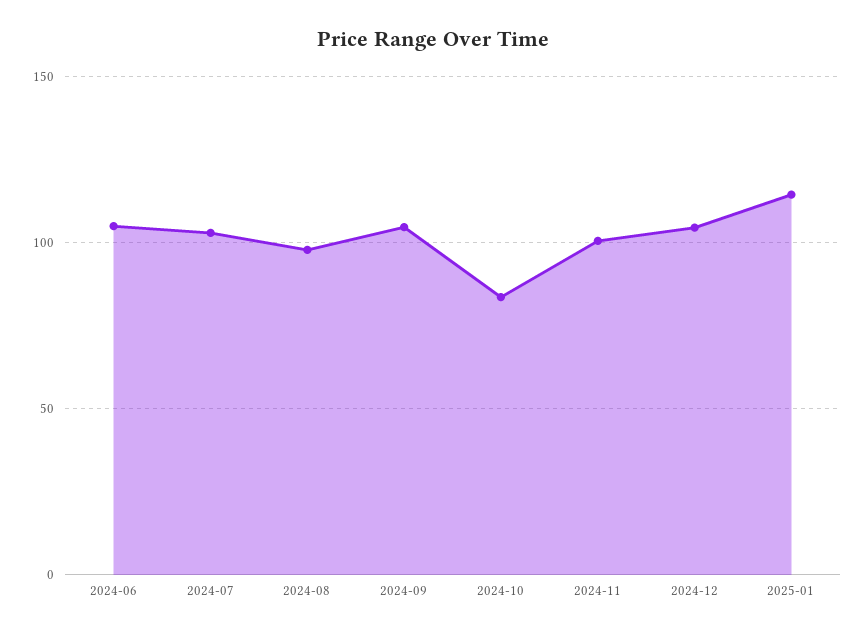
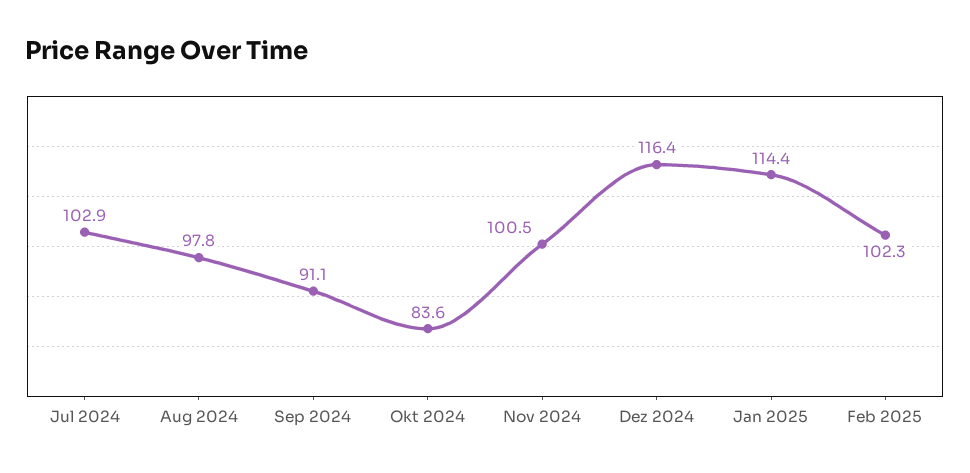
2024-06: 105 -> none
2024-09: 105 -> 91.1
2024-12: 105 -> 116.4
Feb 2025: none -> 102.3

